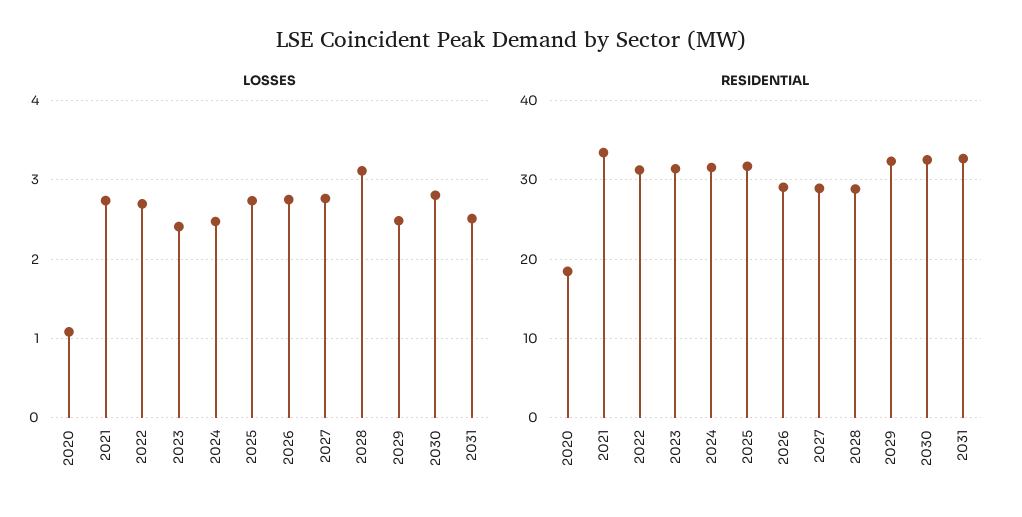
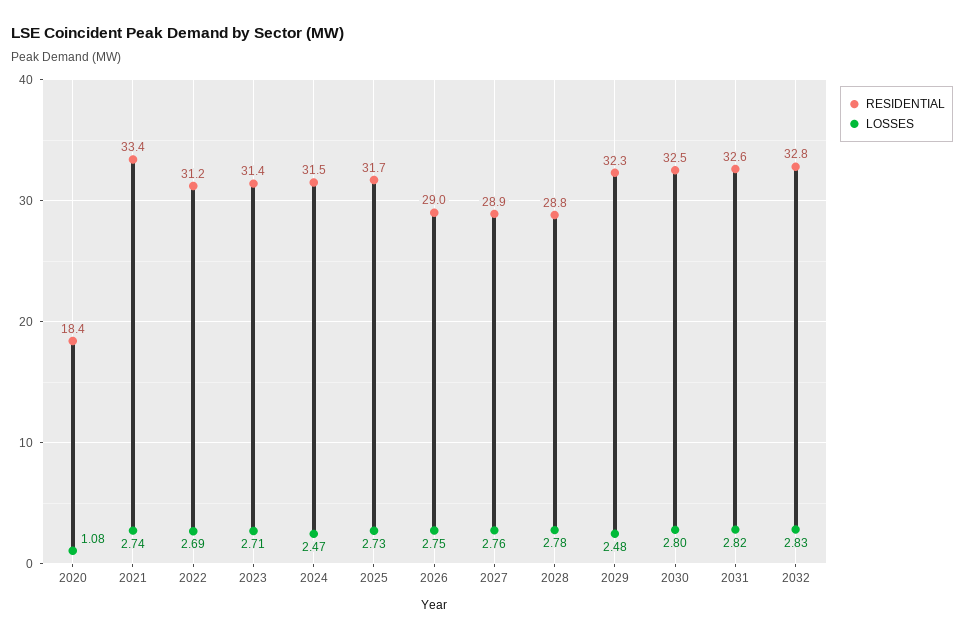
LOSSES, 2023: 2.4 -> 2.71
LOSSES, 2028: 3.1 -> 2.78
LOSSES, 2031: 2.5 -> 2.82
RESIDENTIAL, 2032: none -> 32.8
LOSSES, 2032: none -> 2.83

